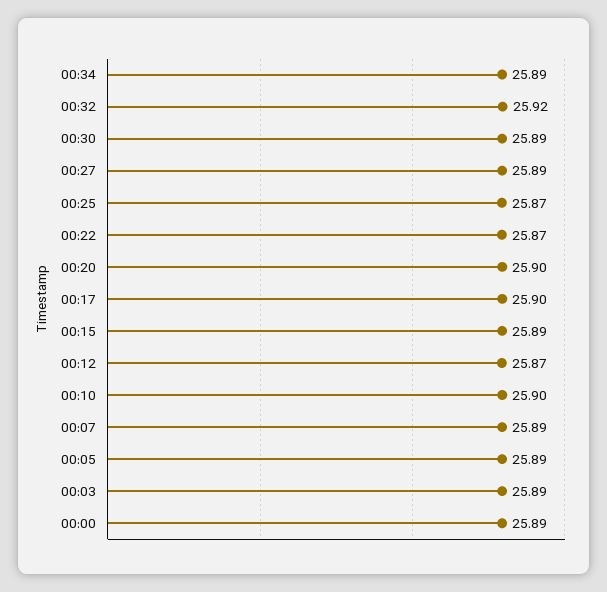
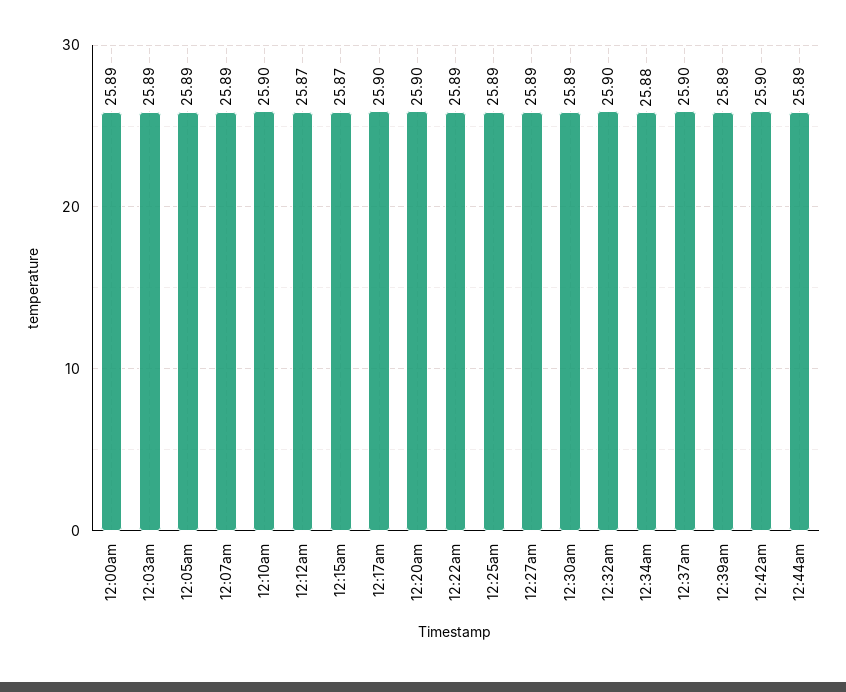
00:34: 25.89 -> 25.88
00:32: 25.92 -> 25.9
00:25: 25.87 -> 25.89
00:22: 25.87 -> 25.89
00:15: 25.89 -> 25.87
12:37am: none -> 25.9
12:39am: none -> 25.89
12:42am: none -> 25.9
12:44am: none -> 25.89

